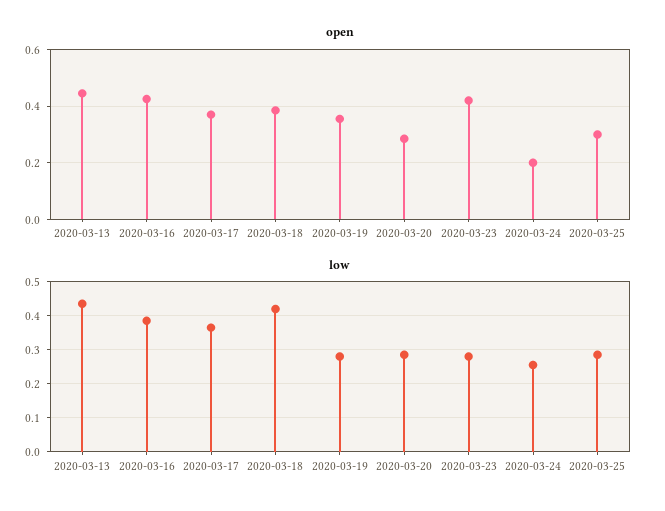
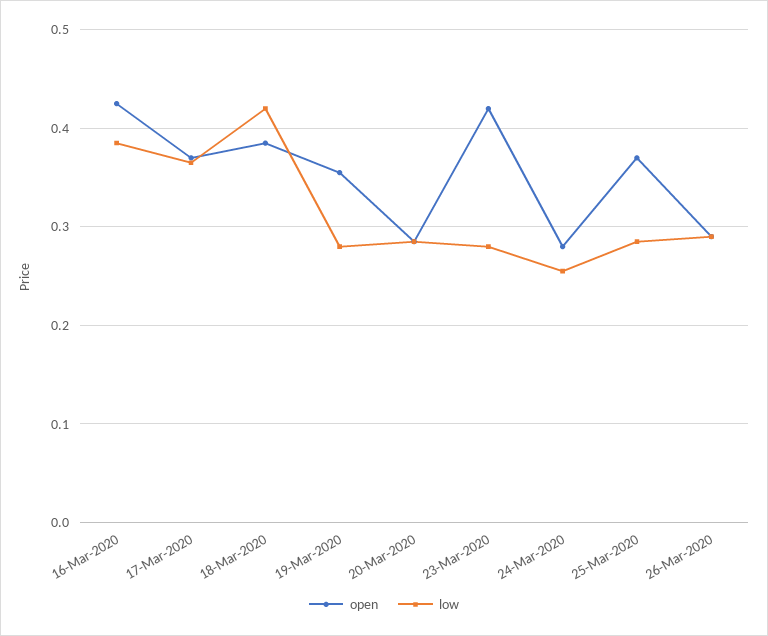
open, 2020-03-13: 0.45 -> none
open, 2020-03-24: 0.2 -> 0.28
open, 2020-03-25: 0.3 -> 0.37
low, 2020-03-13: 0.44 -> none
open, 26-Mar-2020: none -> 0.29
low, 26-Mar-2020: none -> 0.29

